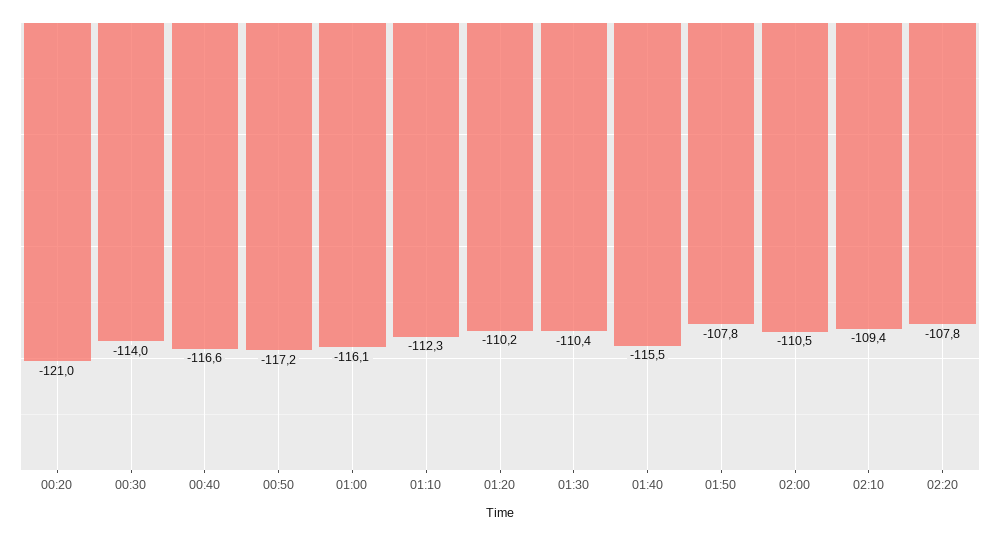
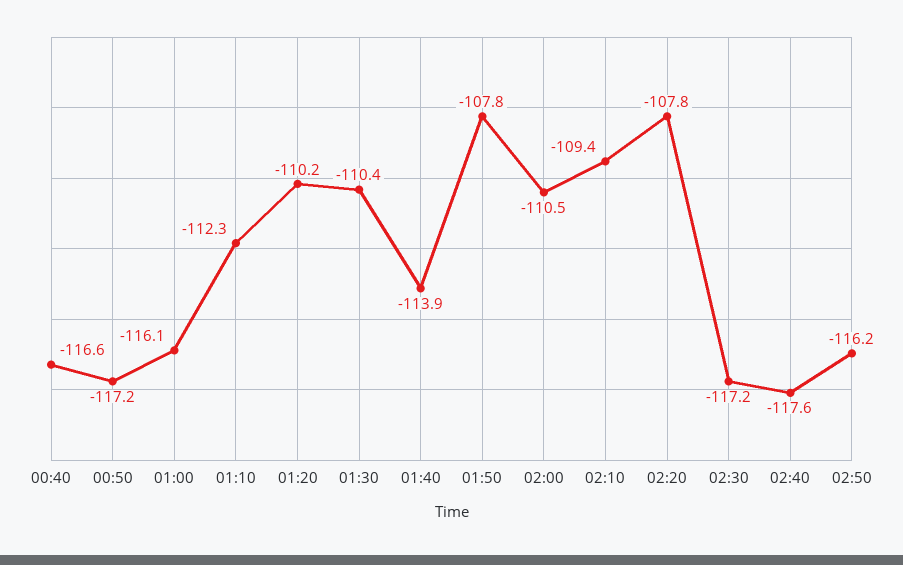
00:20: -121 -> none
00:30: -114 -> none
01:40: -115.5 -> -113.9
02:30: none -> -117.2
02:40: none -> -117.6
02:50: none -> -116.2

